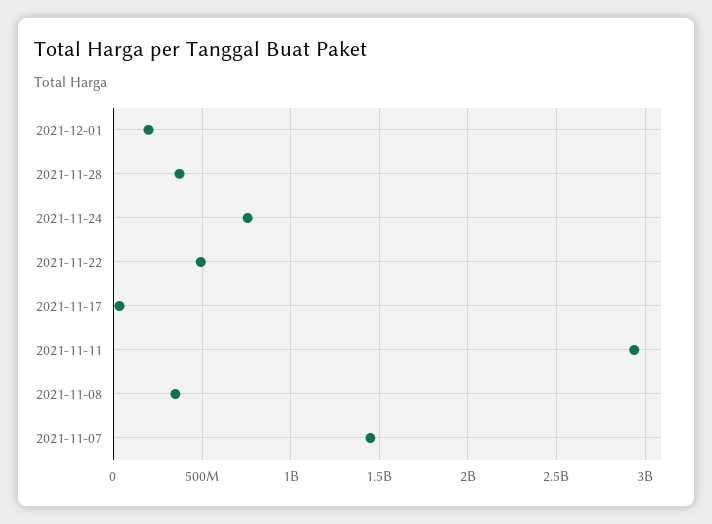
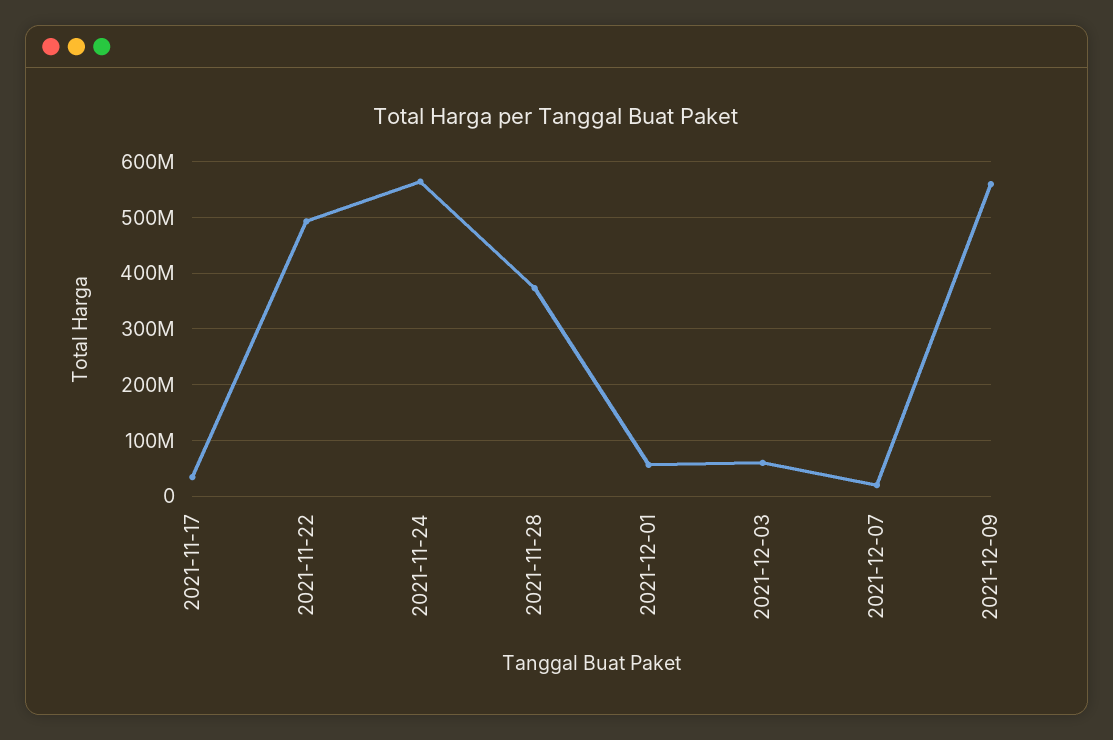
2021-12-01: 200000000 -> 60000000
2021-11-24: 750000000 -> 560000000
2021-11-11: 2950000000 -> none
2021-11-08: 350000000 -> none
2021-11-07: 1450000000 -> none
2021-12-03: none -> 60000000
2021-12-07: none -> 20000000
2021-12-09: none -> 560000000

